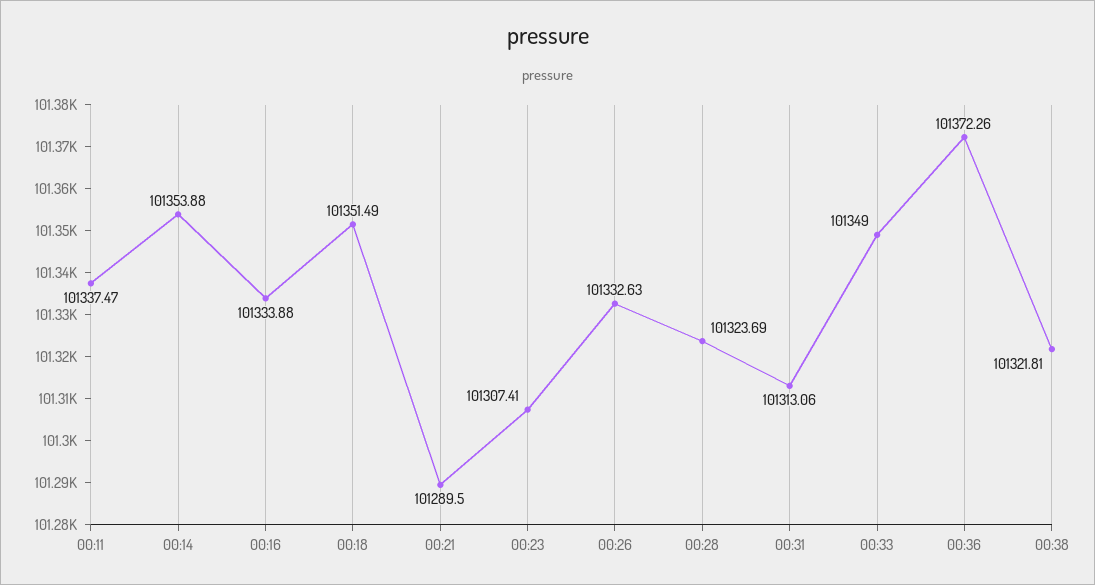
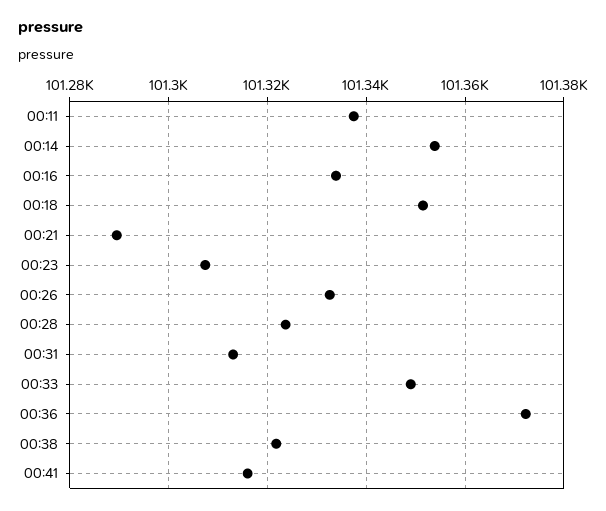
00:41: none -> 101316

